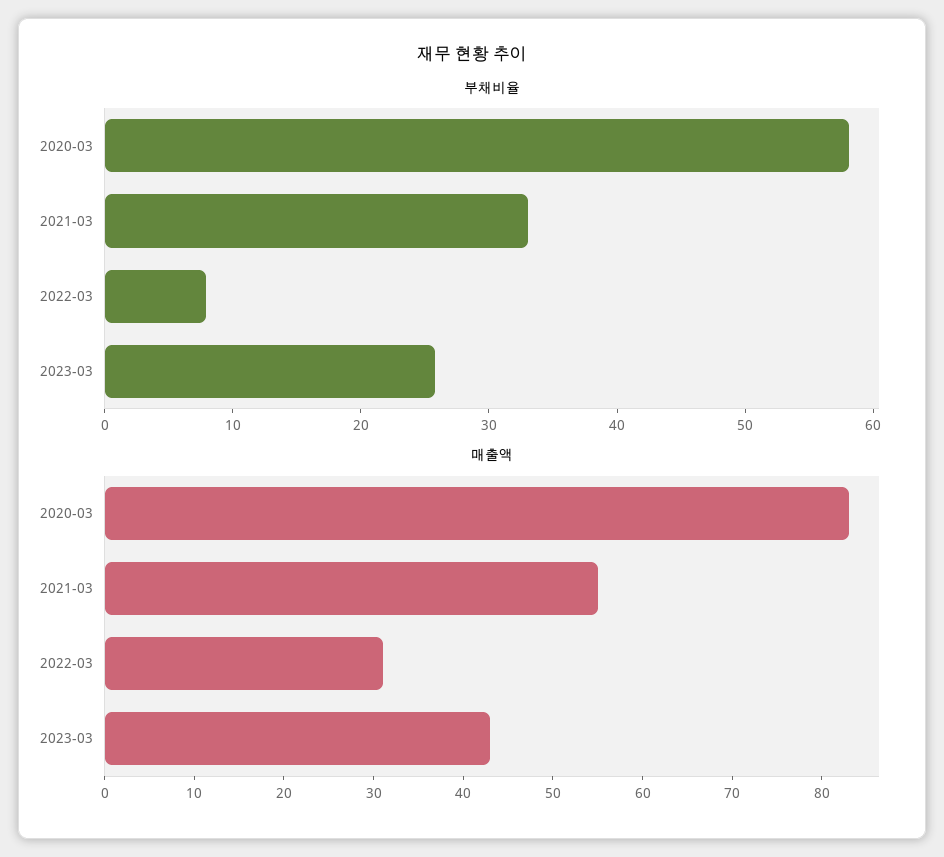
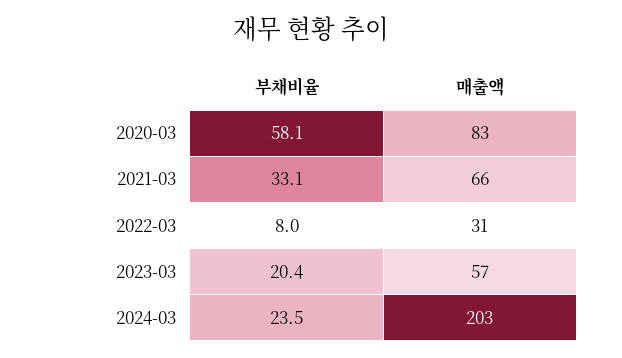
부채비율, 2023-03: 26 -> 20.4
매출액, 2021-03: 55 -> 66
매출액, 2023-03: 43 -> 57
부채비율, 2024-03: none -> 23.5
매출액, 2024-03: none -> 203

